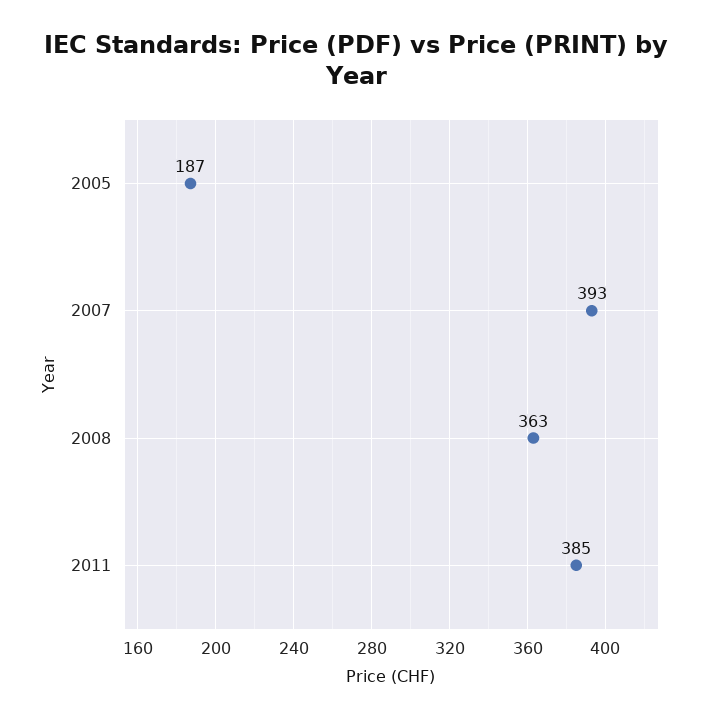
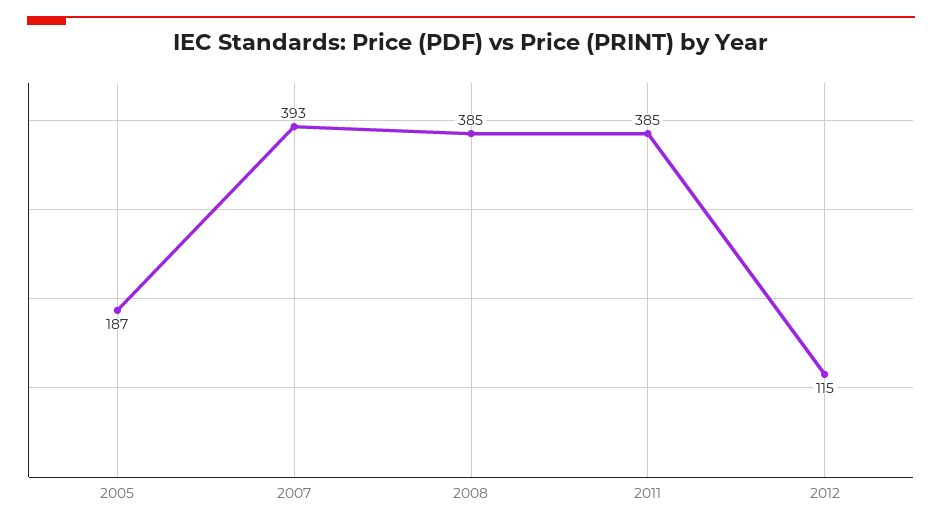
2008: 363 -> 385
2012: none -> 115

